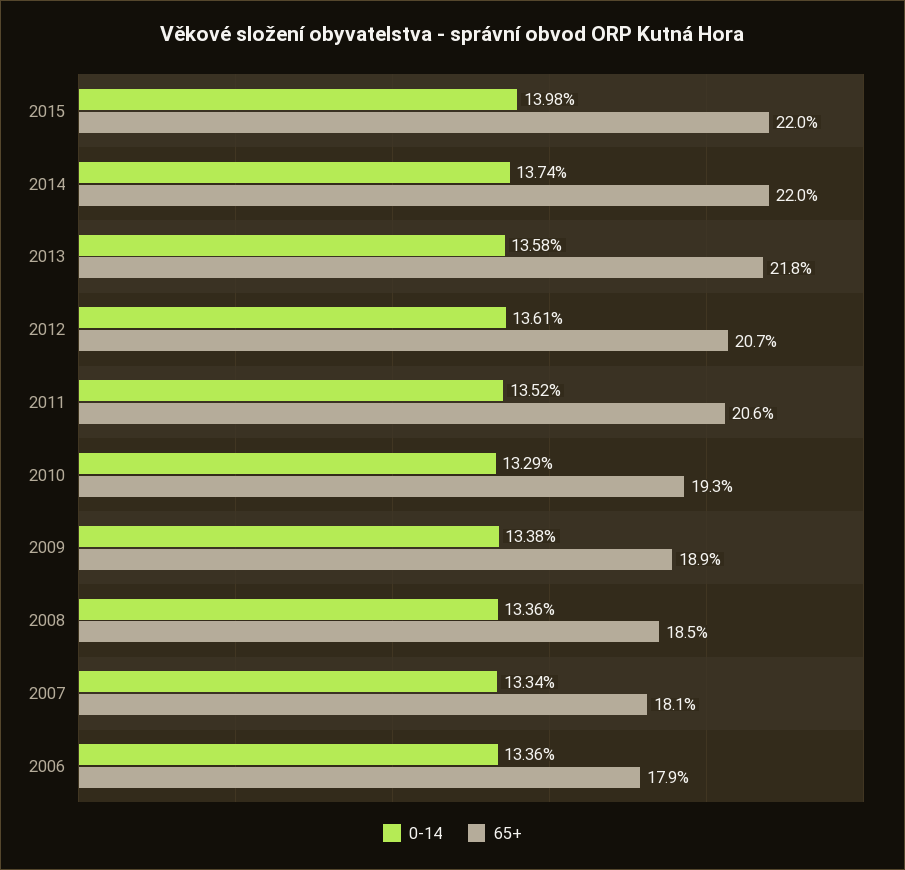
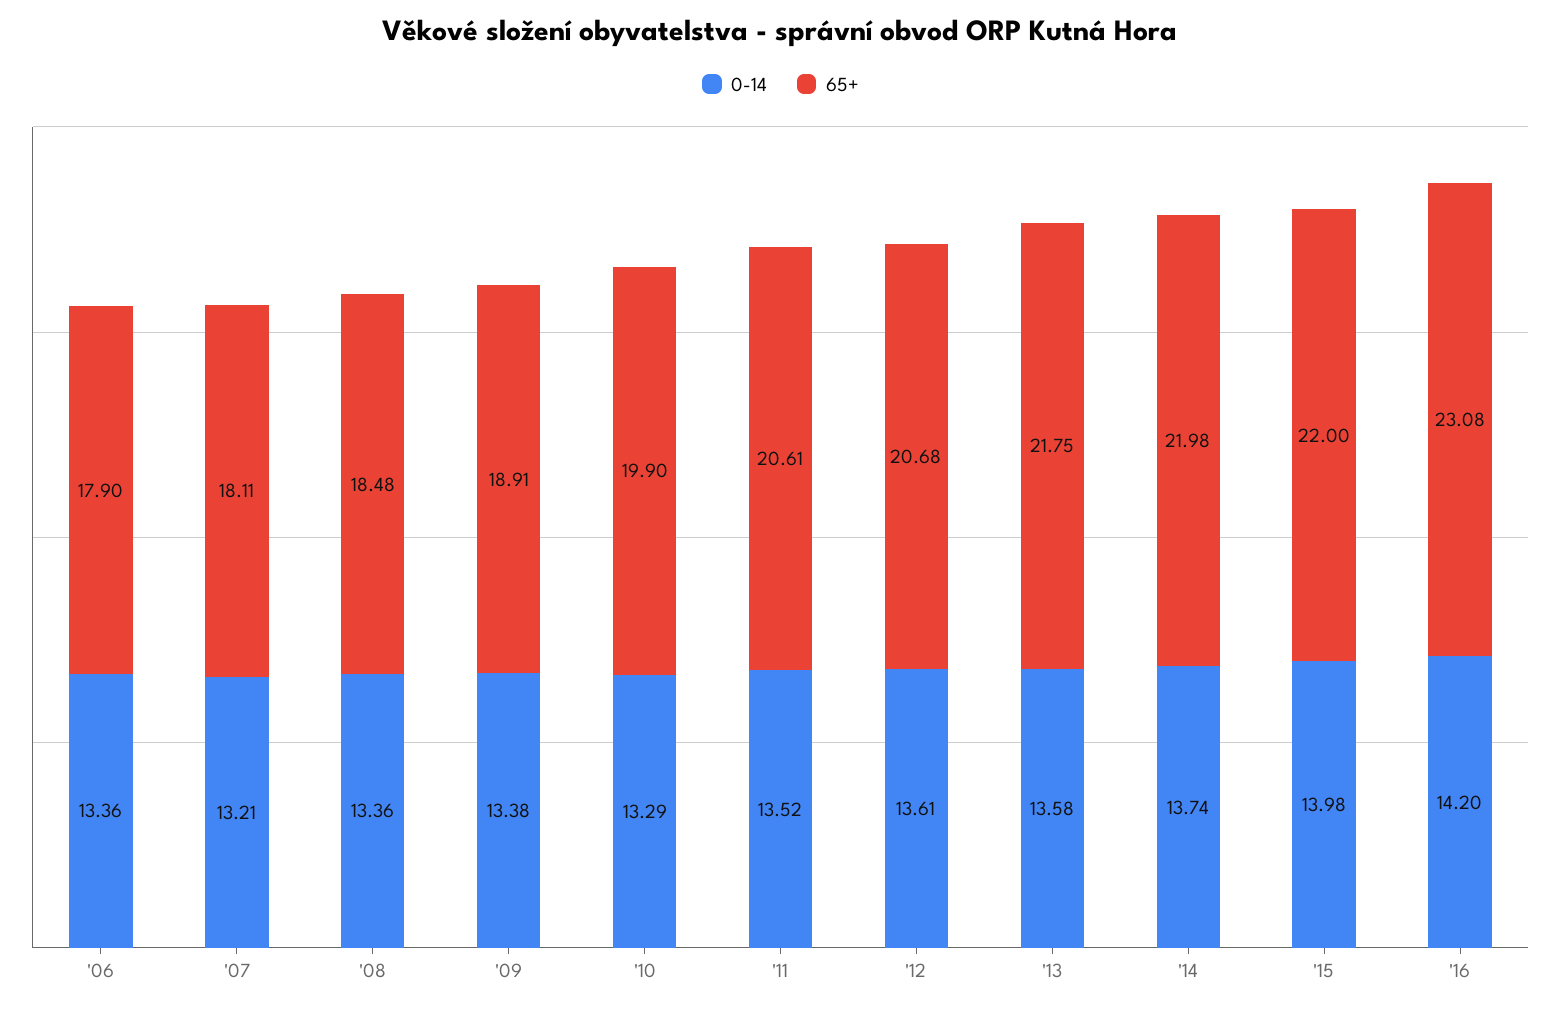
65+, 2010: 19.3 -> 19.9
0-14, 2007: 13.34 -> 13.21
0-14, '16: none -> 14.2
65+, '16: none -> 23.08

